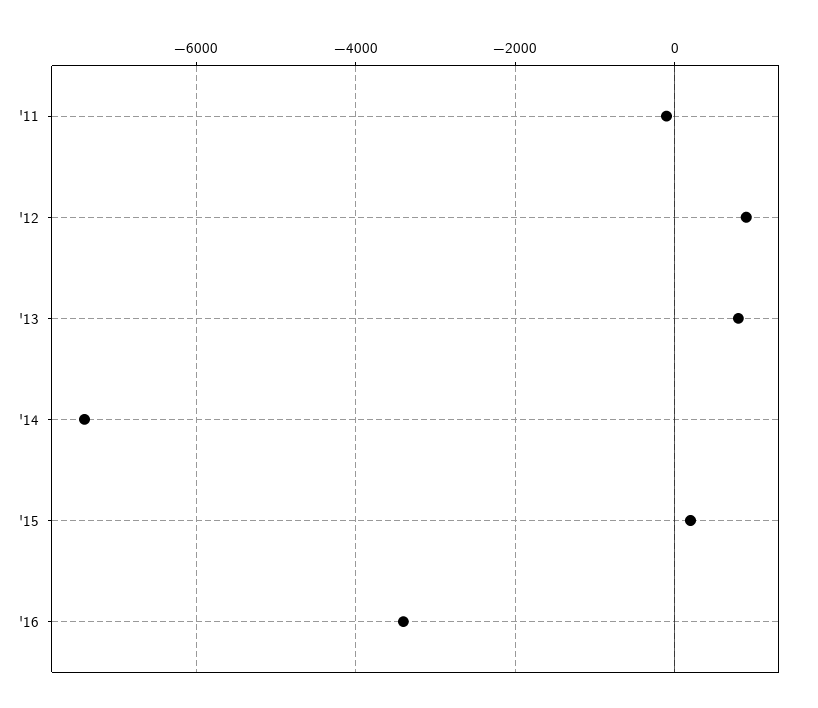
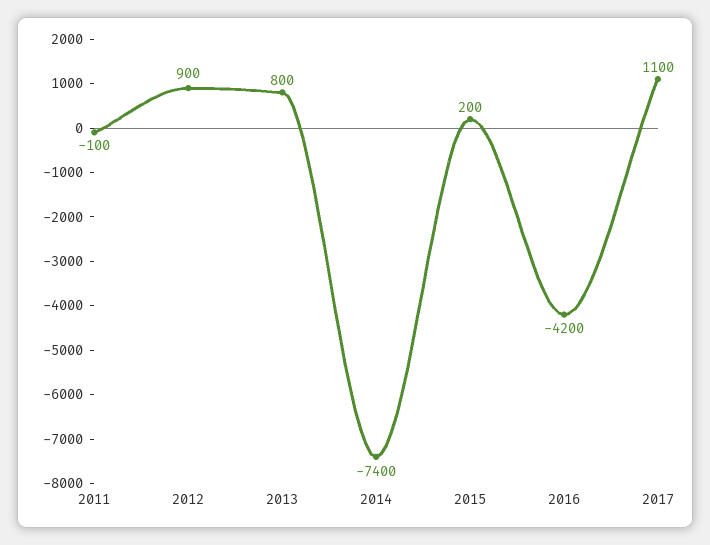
'16: -3400 -> -4200
2017: none -> 1100

